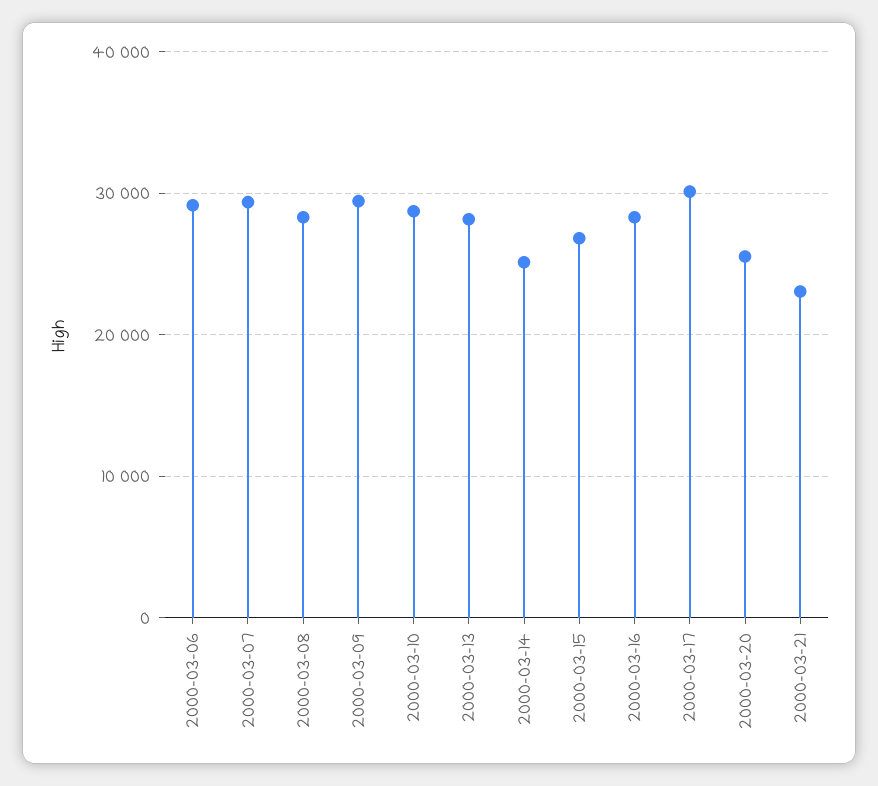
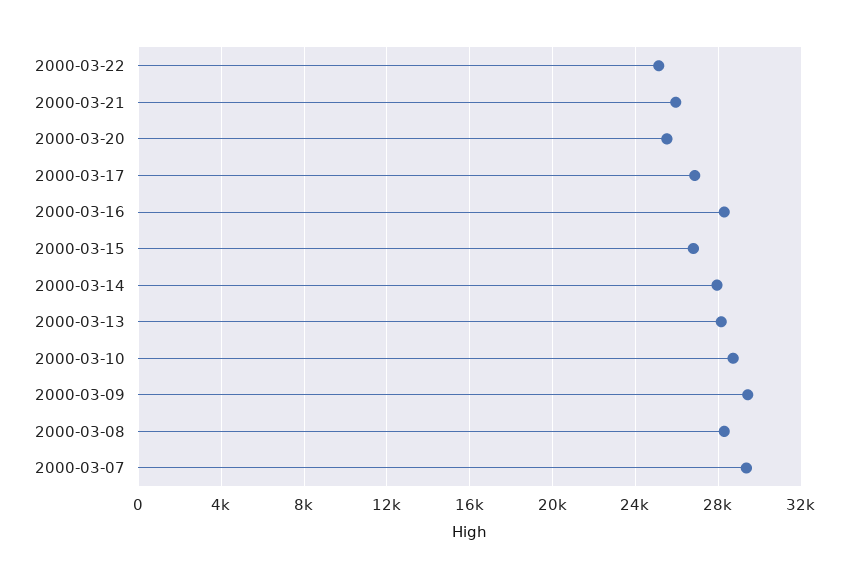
2000-03-06: 29000 -> none
2000-03-14: 25000 -> 28000
2000-03-17: 30000 -> 27000
2000-03-21: 23000 -> 26000
2000-03-22: none -> 25000

